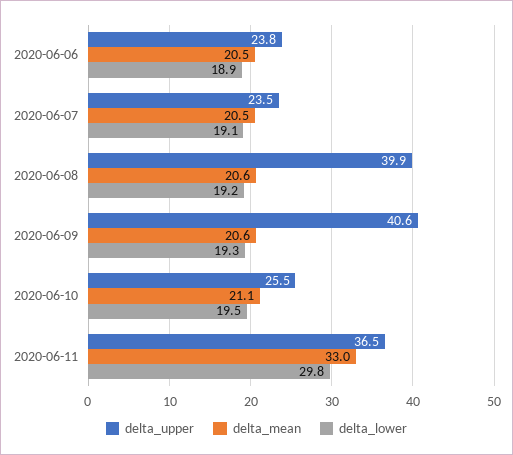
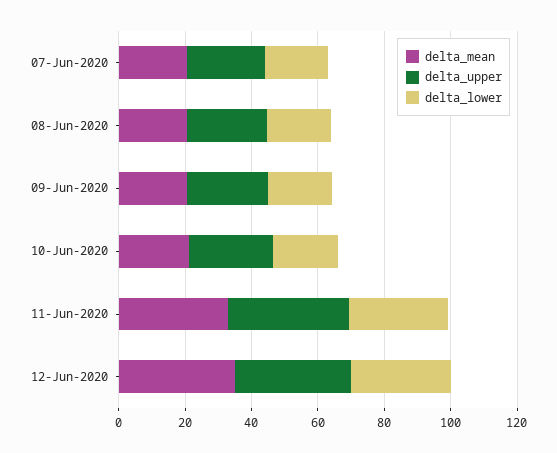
delta_upper, 2020-06-06: 23.8 -> none
delta_mean, 2020-06-06: 20.5 -> none
delta_lower, 2020-06-06: 18.9 -> none
delta_upper, 2020-06-08: 39.9 -> 25
delta_upper, 2020-06-09: 40.6 -> 25
delta_mean, 12-Jun-2020: none -> 35
delta_upper, 12-Jun-2020: none -> 35
delta_lower, 12-Jun-2020: none -> 30

